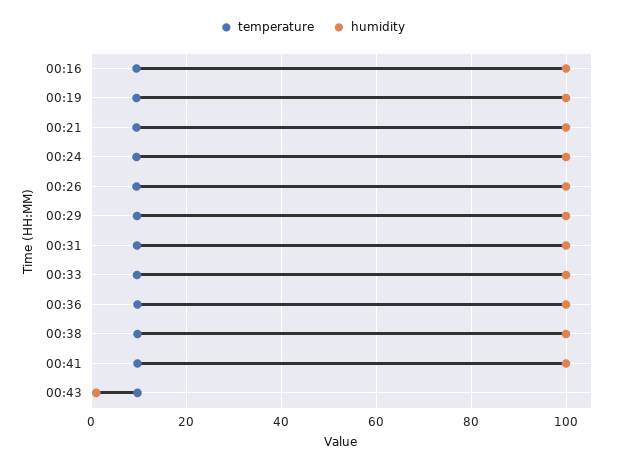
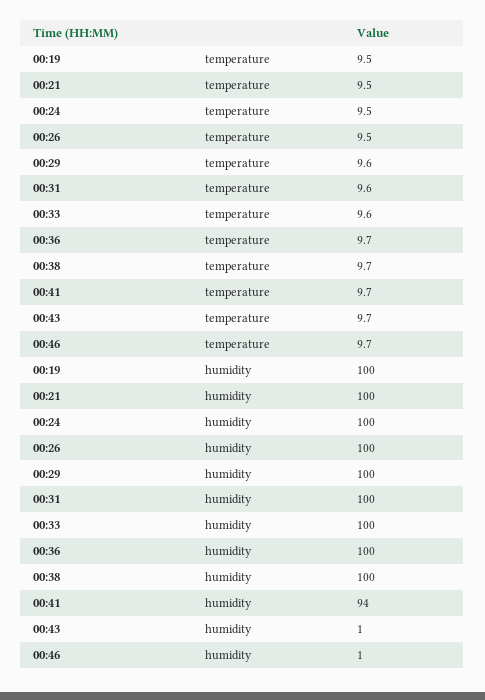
temperature, 00:16: 10 -> none
humidity, 00:16: 100 -> none
humidity, 00:41: 100 -> 94
temperature, 00:46: none -> 9.7
humidity, 00:46: none -> 1

